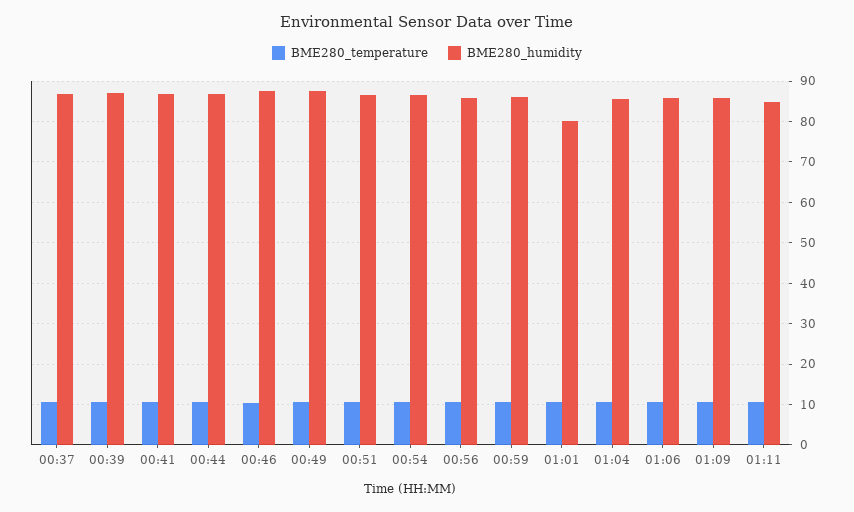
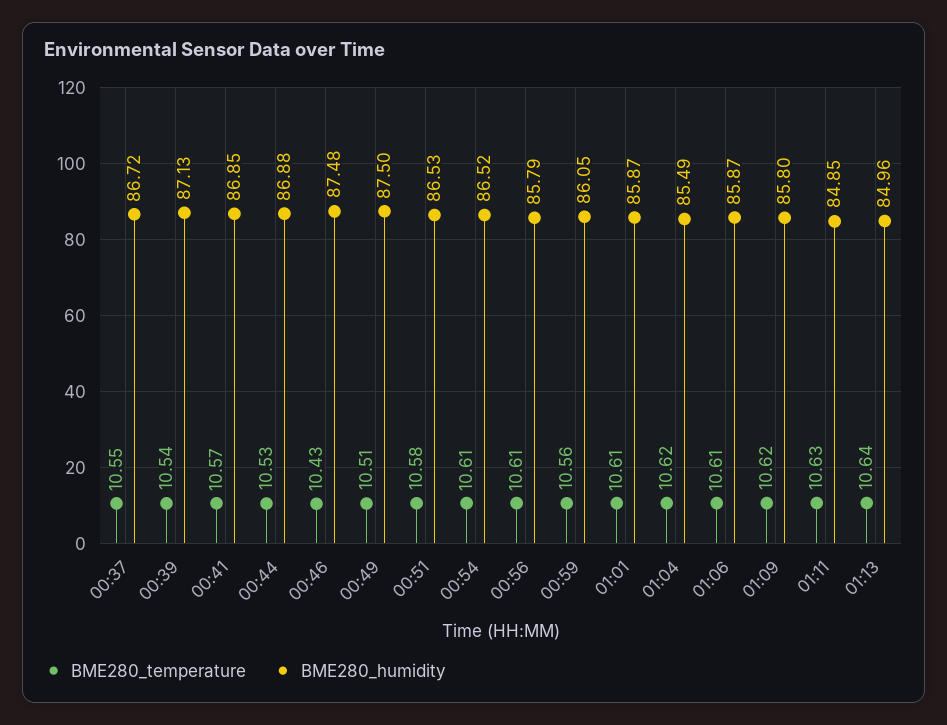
BME280_humidity, 01:01: 80 -> 85.87
BME280_temperature, 01:13: none -> 10.64
BME280_humidity, 01:13: none -> 84.96

